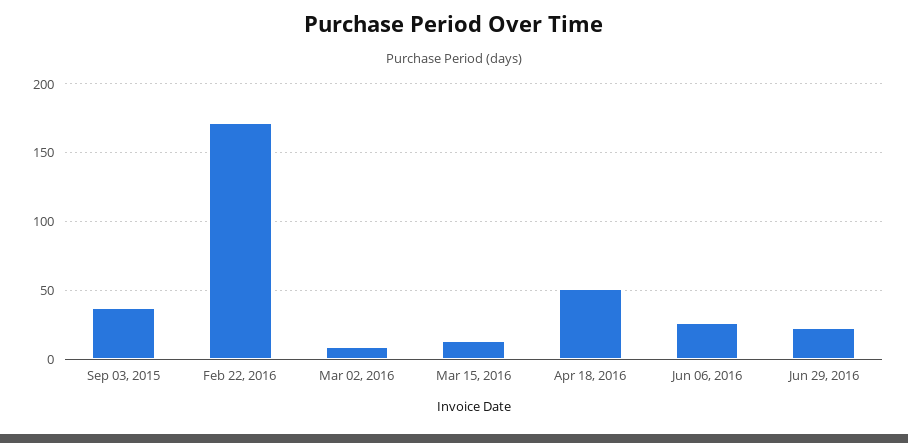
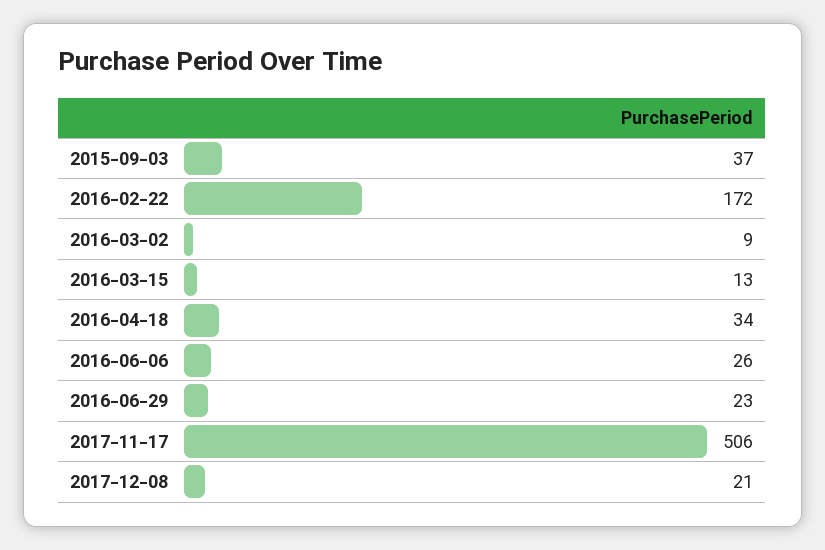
Apr 18, 2016: 50 -> 34
2017-11-17: none -> 506
2017-12-08: none -> 21

